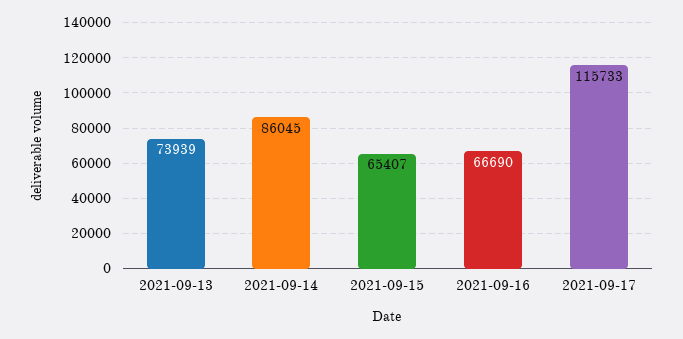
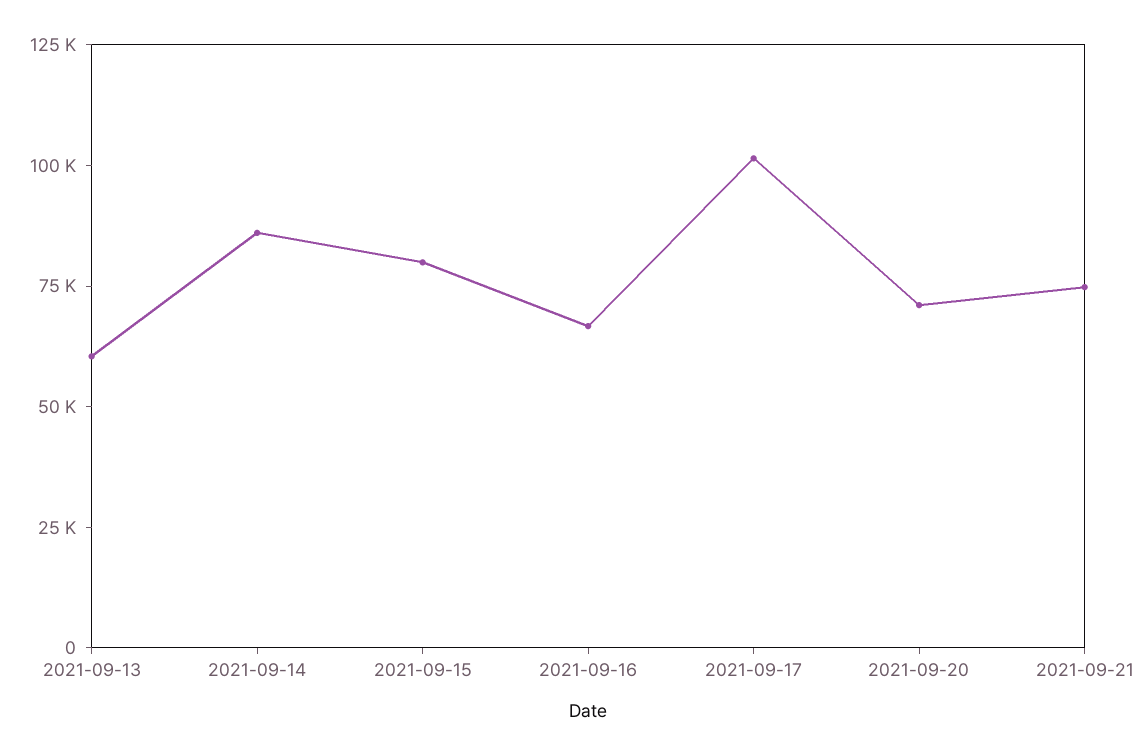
2021-09-13: 73939 -> 60000
2021-09-15: 65407 -> 80000
2021-09-17: 115733 -> 100000
2021-09-20: none -> 70000
2021-09-21: none -> 75000

